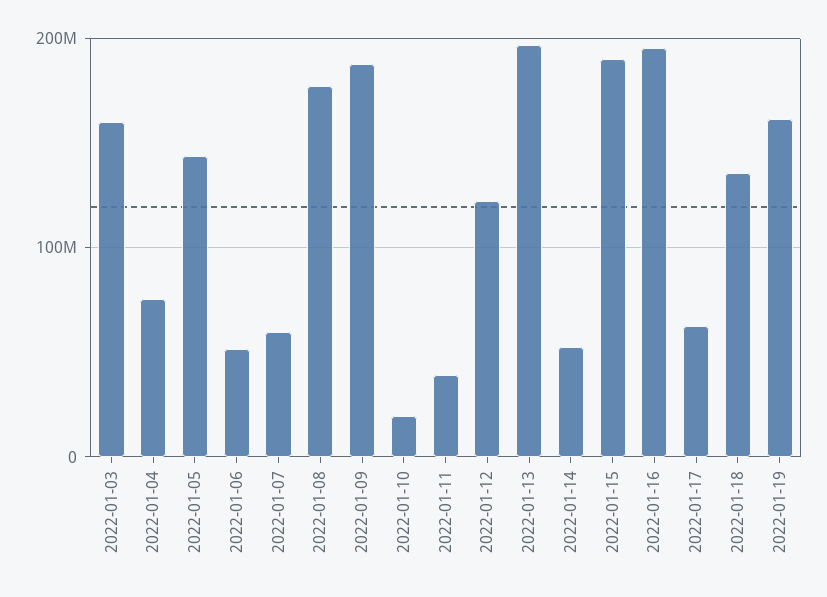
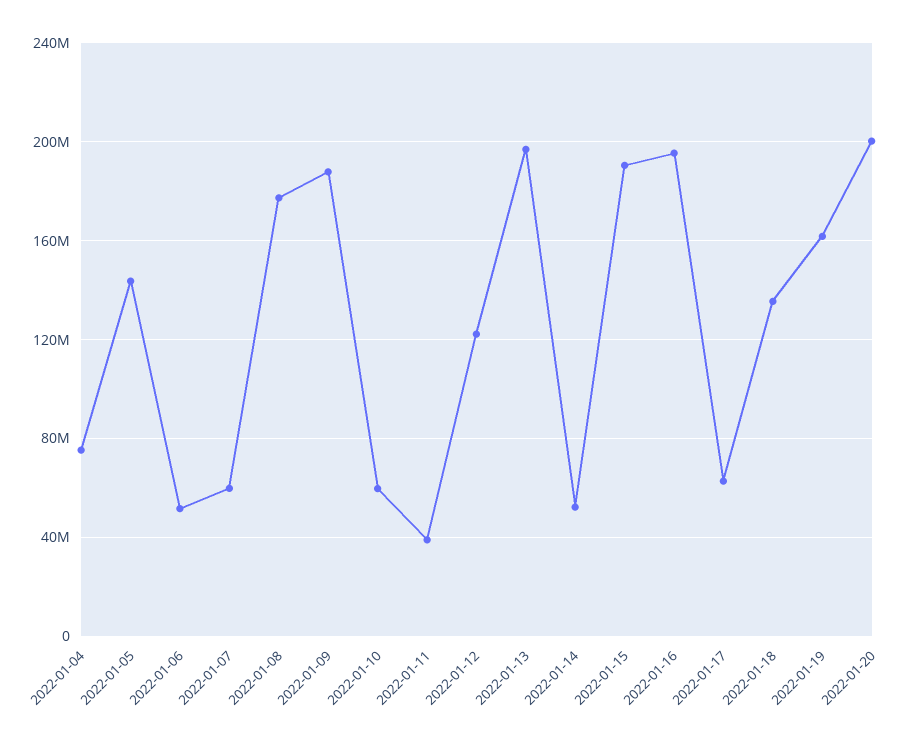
2022-01-03: 160000000 -> none
2022-01-10: 20000000 -> 60000000
2022-01-20: none -> 200000000

